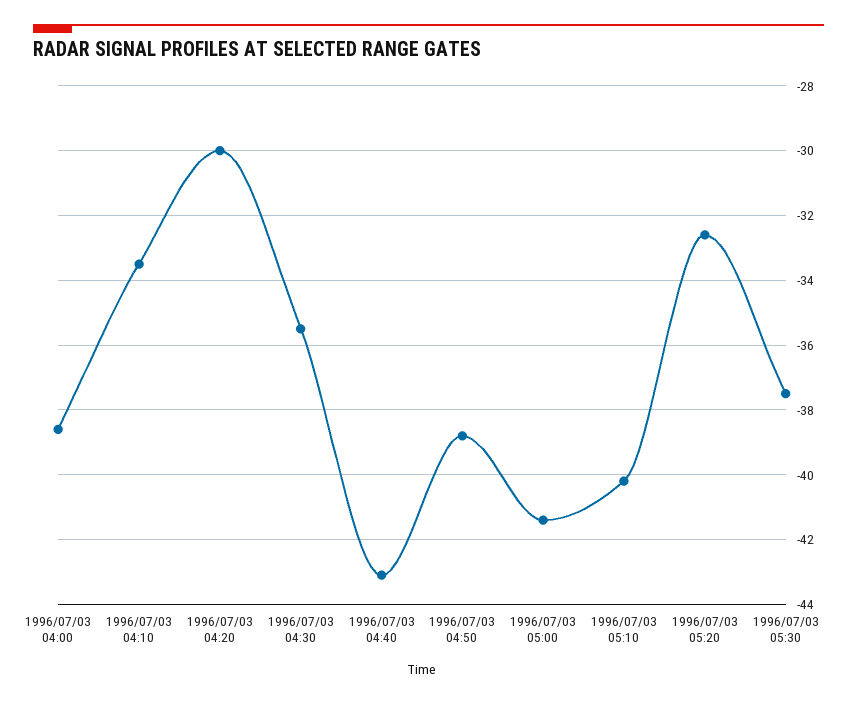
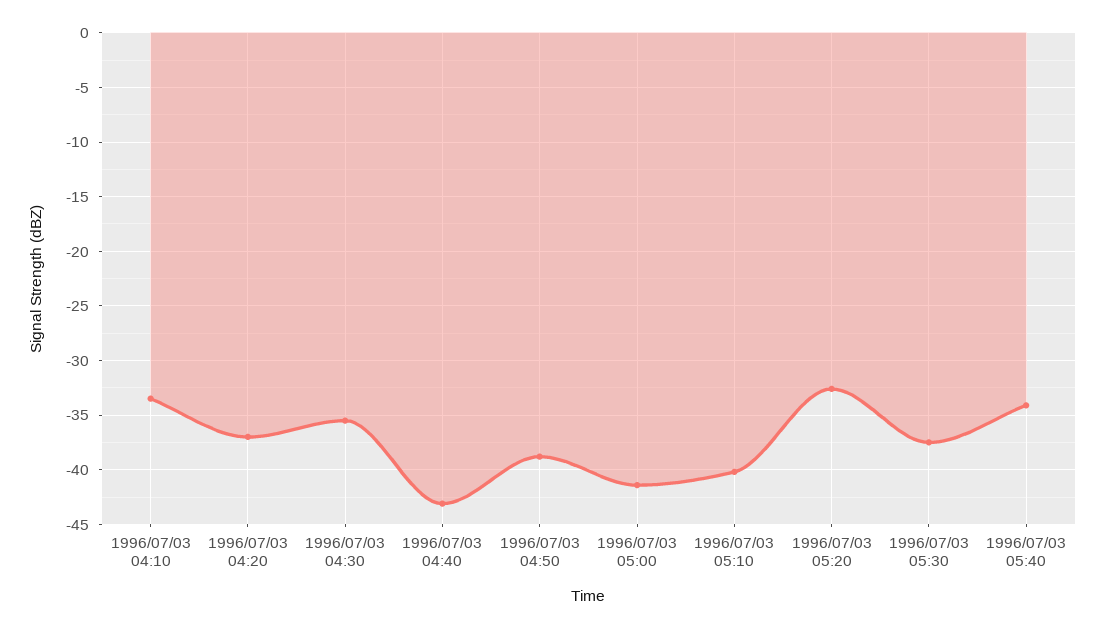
1996/07/03 04:00: -38.5 -> none
1996/07/03 04:20: -30 -> -37
1996/07/03 05:40: none -> -34

